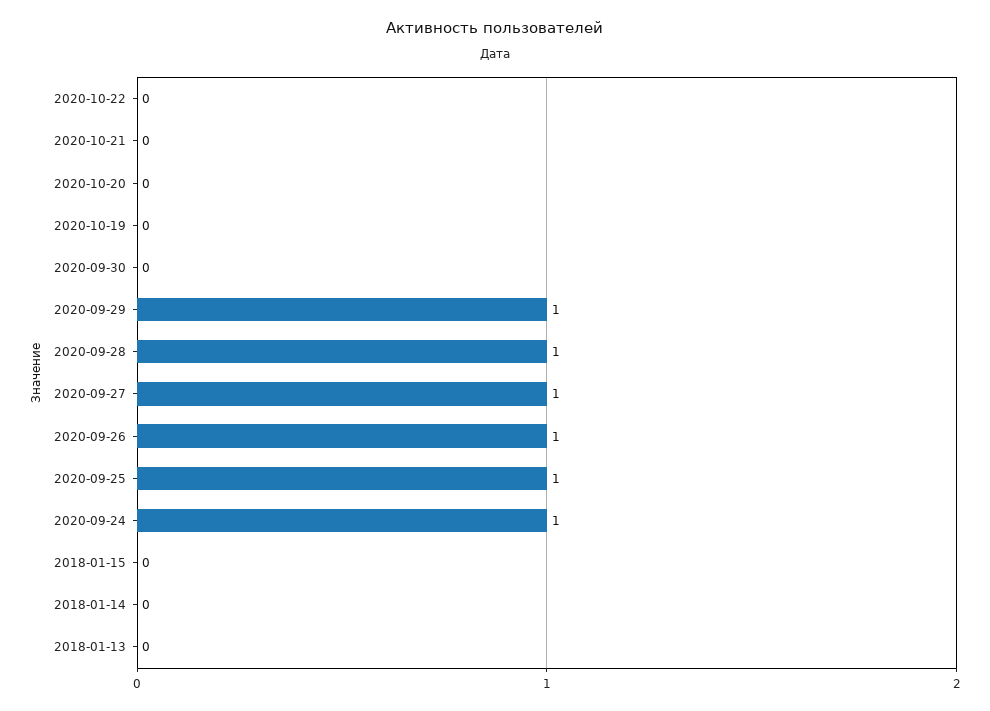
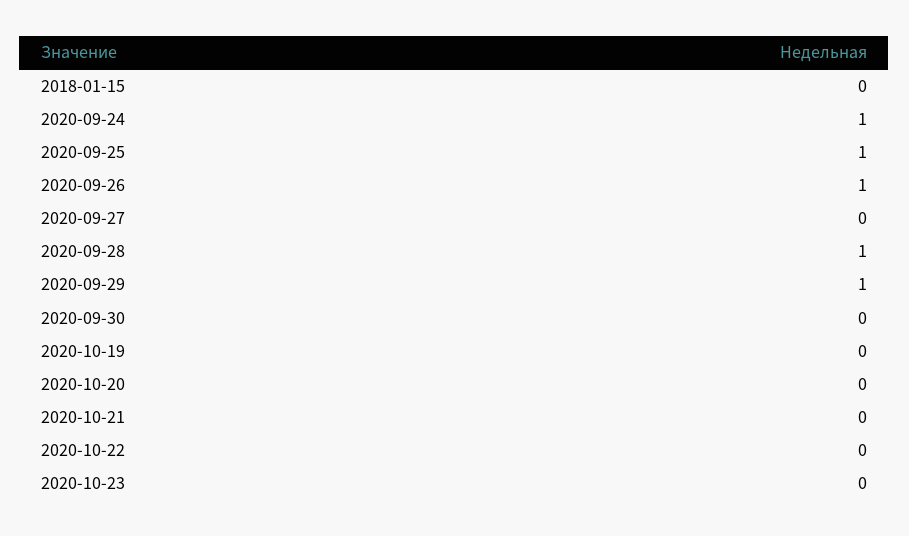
2020-09-27: 1 -> 0
2018-01-14: 0 -> none
2018-01-13: 0 -> none
2020-10-23: none -> 0

